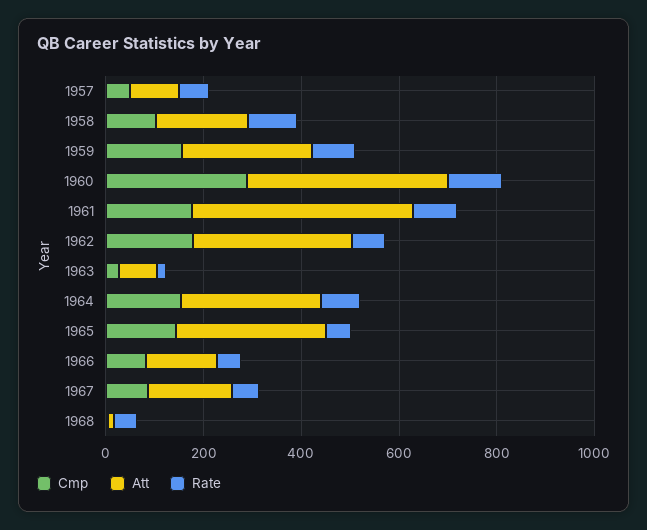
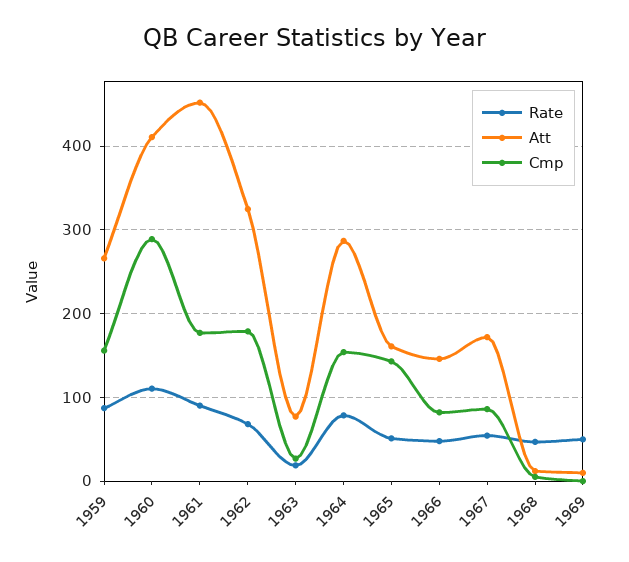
Cmp, 1957: 50 -> none
Att, 1957: 100 -> none
Rate, 1957: 50 -> none
Cmp, 1958: 100 -> none
Att, 1958: 200 -> none
Rate, 1958: 100 -> none
Att, 1965: 300 -> 160
Rate, 1969: none -> 50
Att, 1969: none -> 10
Cmp, 1969: none -> 0

